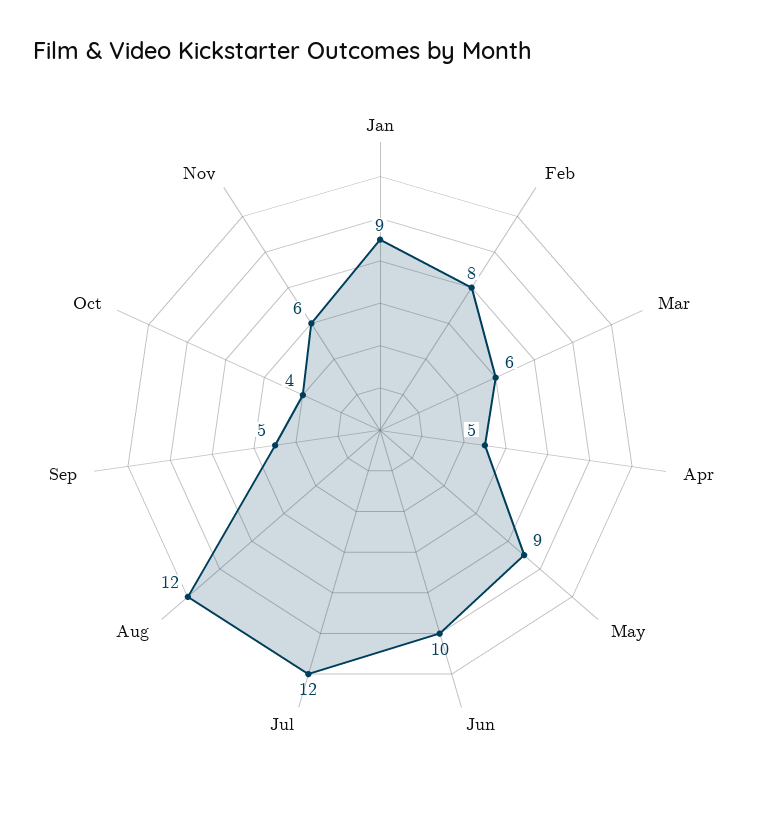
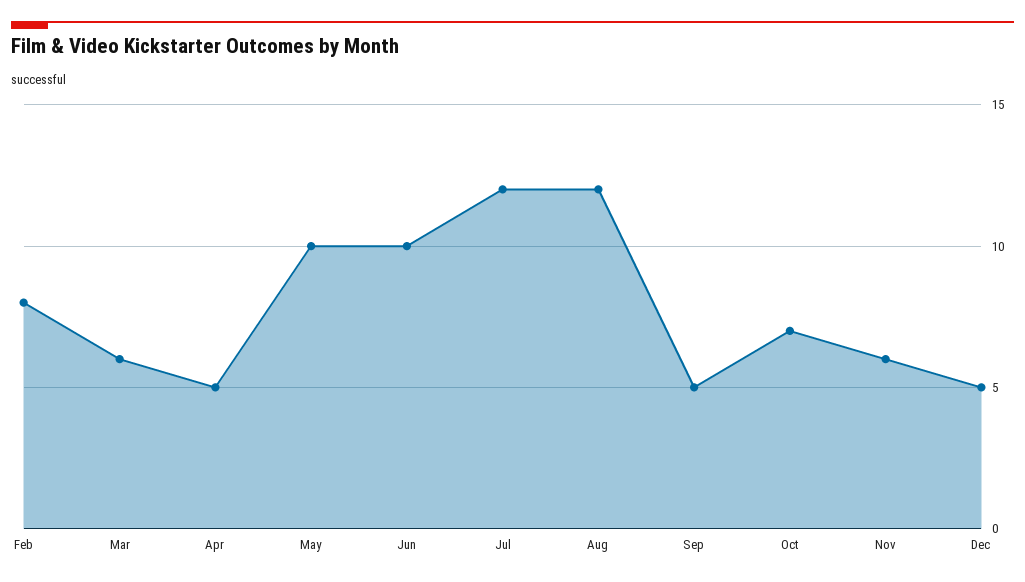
Jan: 9 -> none
May: 9 -> 10
Oct: 4 -> 7
Dec: none -> 5

